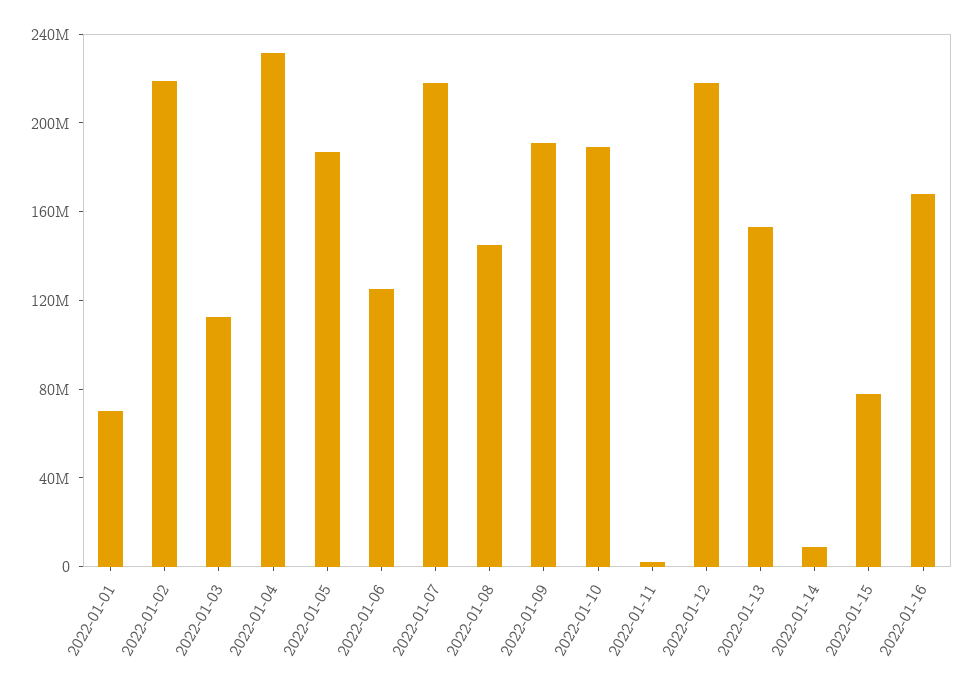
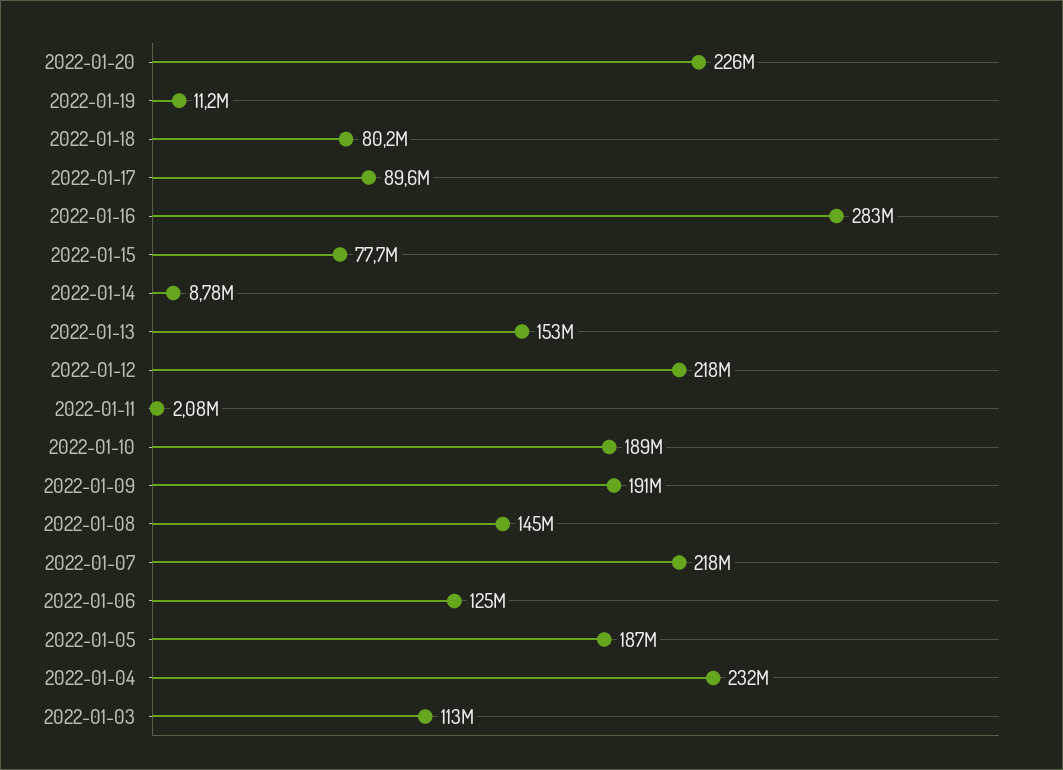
2022-01-01: 70000000 -> none
2022-01-02: 220000000 -> none
2022-01-16: 170000000 -> 283000000
2022-01-20: none -> 226000000
2022-01-19: none -> 11200000
2022-01-18: none -> 80200000
2022-01-17: none -> 89600000

